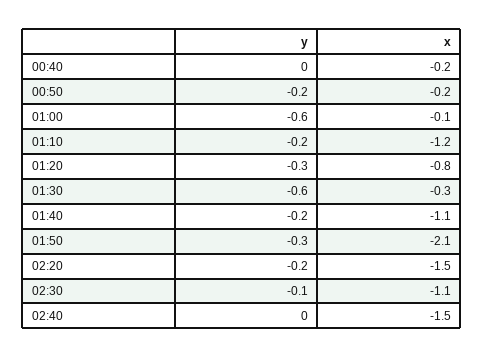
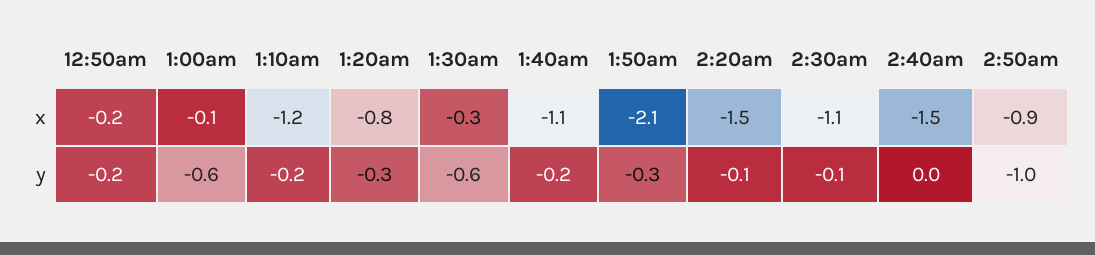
y, 00:40: 0 -> none
x, 00:40: -0.2 -> none
y, 02:20: -0.2 -> -0.1
x, 2:50am: none -> -0.9
y, 2:50am: none -> -1

